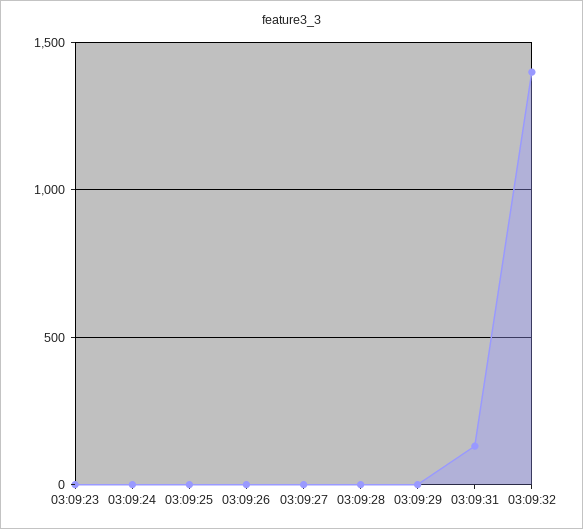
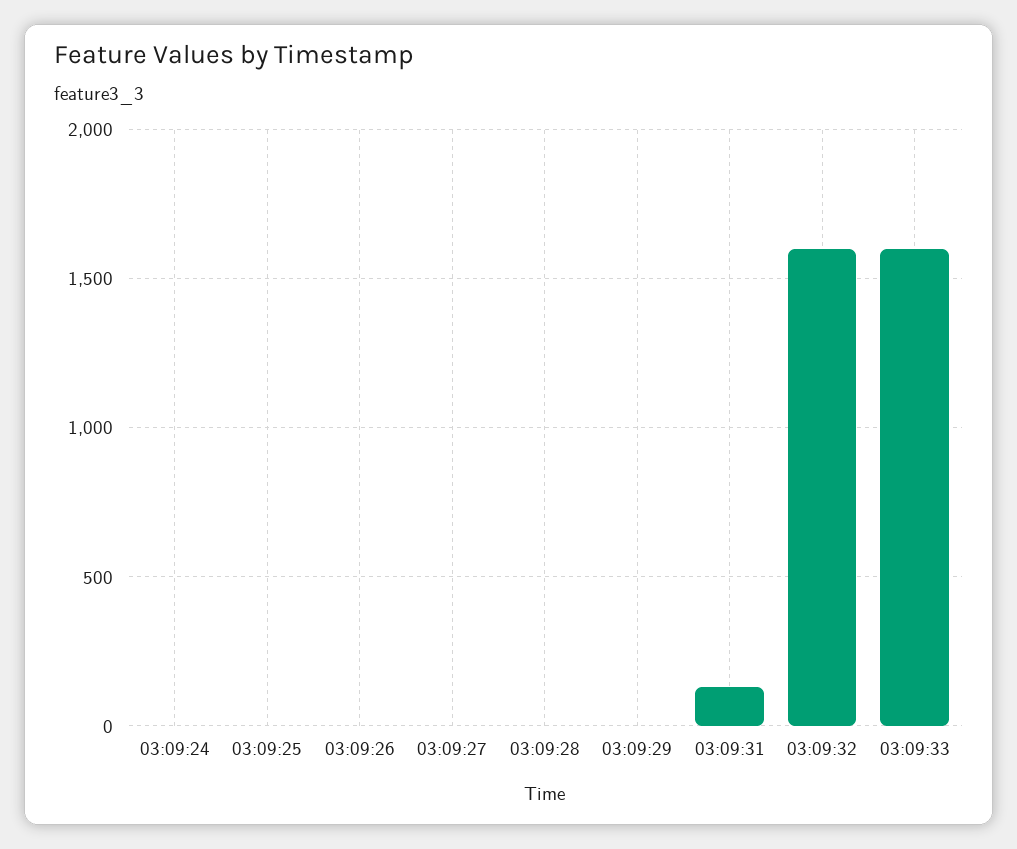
03:09:23: 0 -> none
03:09:32: 1400 -> 1600
03:09:33: none -> 1600

